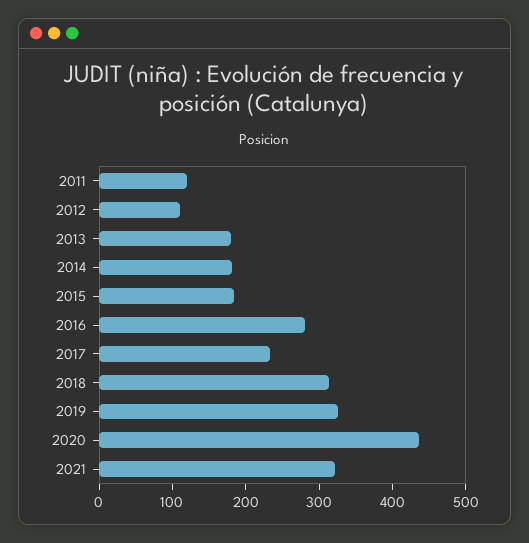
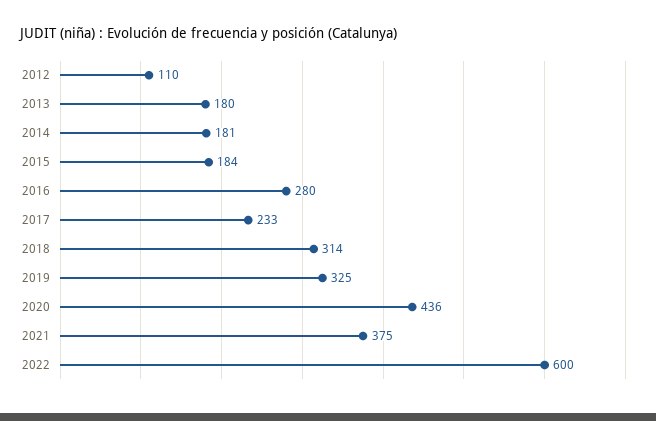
2011: 120 -> none
2021: 320 -> 375
2022: none -> 600

